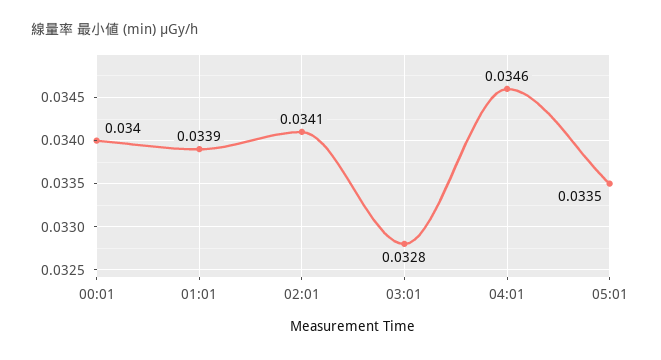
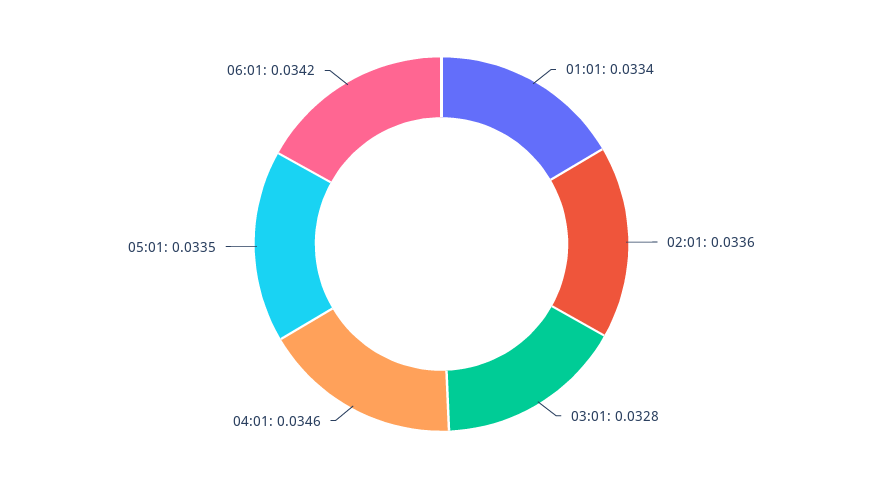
00:01: 0.034 -> none
01:01: 0.0339 -> 0.0334
02:01: 0.0341 -> 0.0336
06:01: none -> 0.0342

